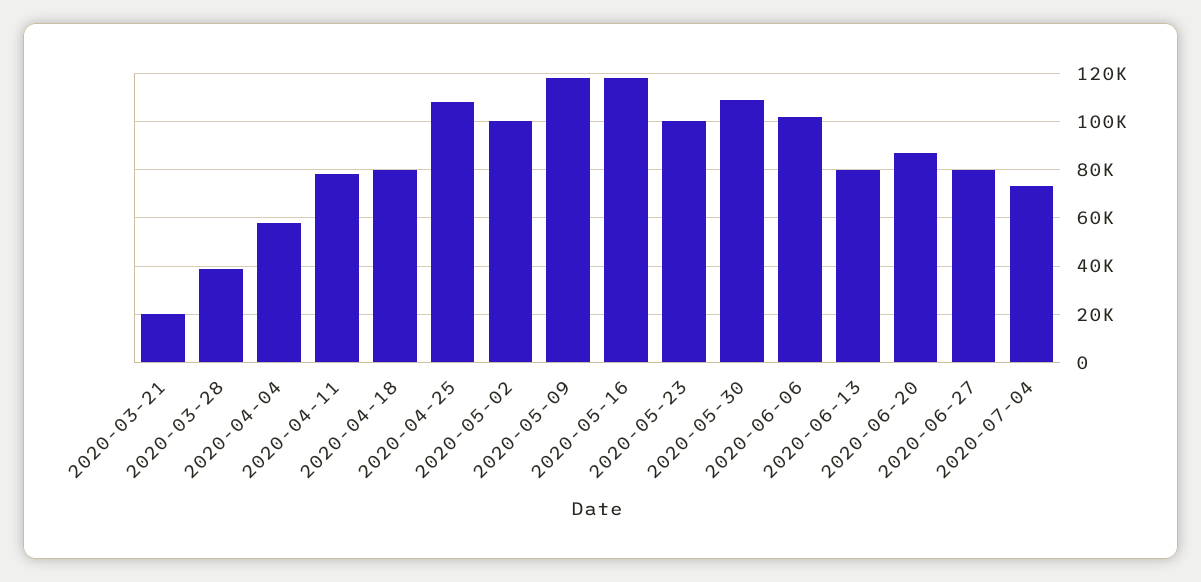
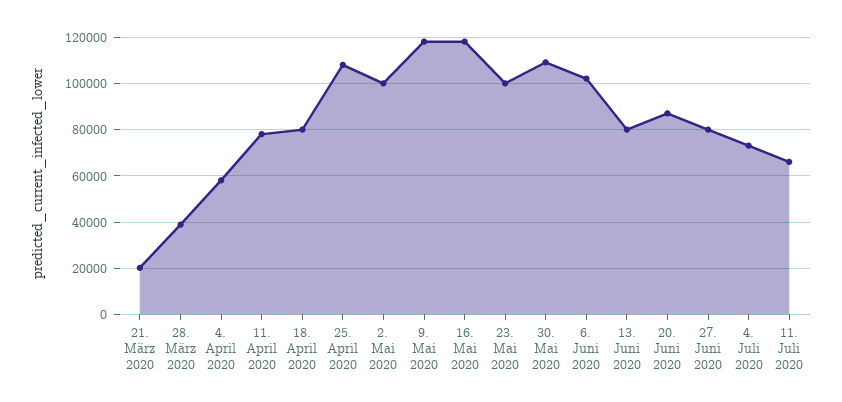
11. Juli 2020: none -> 65000

